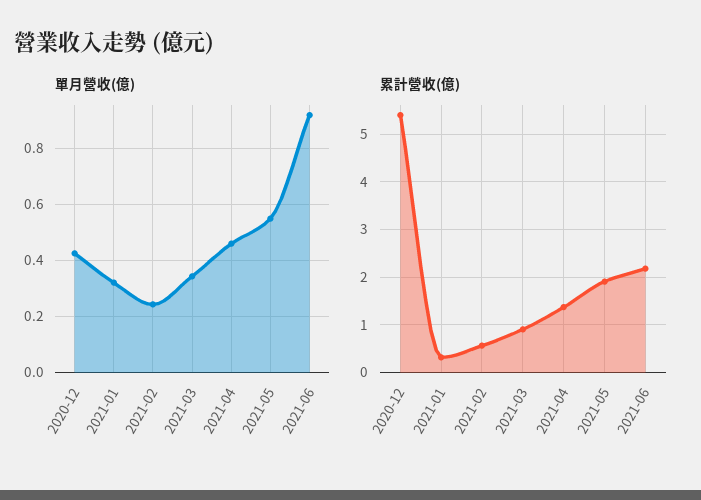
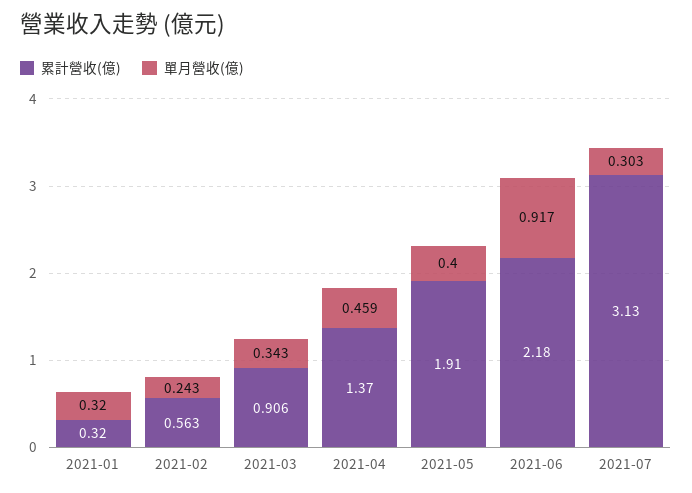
單月營收(億), 2020-12: 0.425 -> none
單月營收(億), 2021-05: 0.55 -> 0.4
累計營收(億), 2020-12: 5.4 -> none
累計營收(億), 2021-07: none -> 3.13
單月營收(億), 2021-07: none -> 0.303

